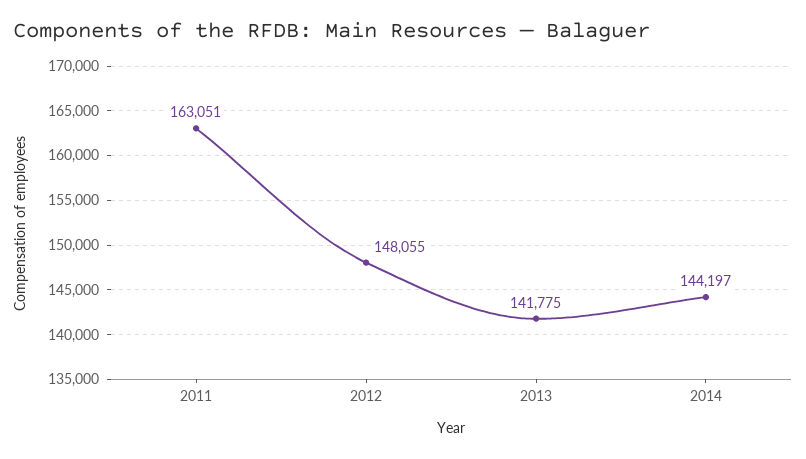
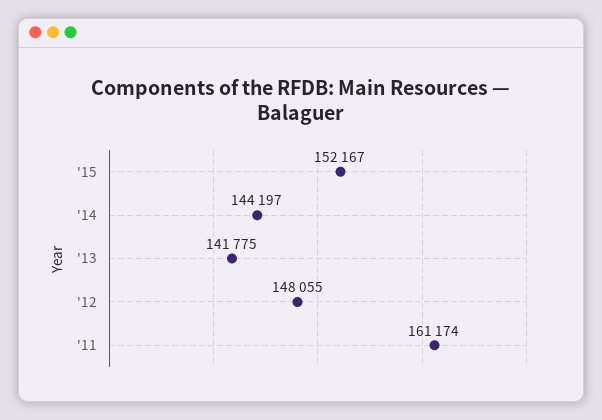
2011: 163051 -> 161174
'15: none -> 152167

